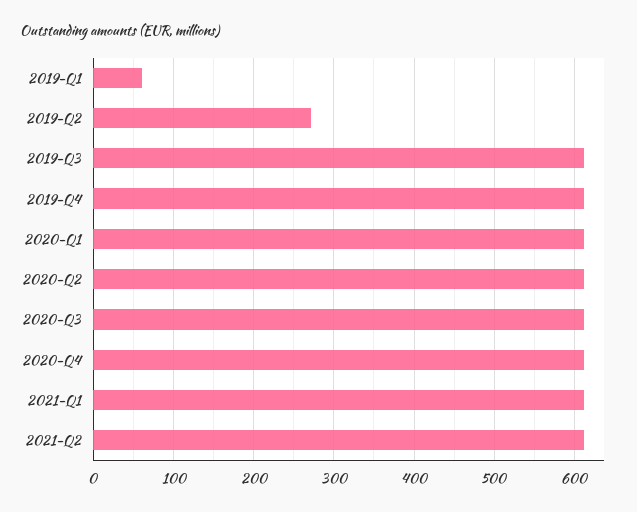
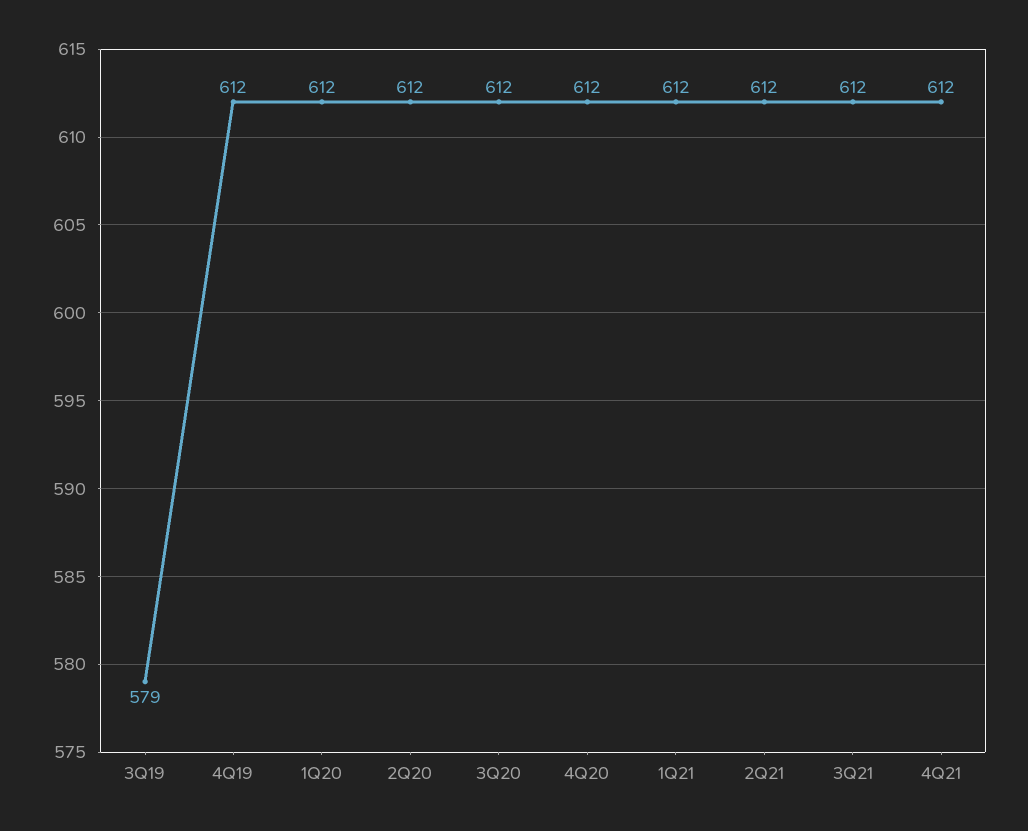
2019-Q1: 60 -> none
2019-Q2: 270 -> none
2019-Q3: 610 -> 579
3Q21: none -> 612
4Q21: none -> 612

